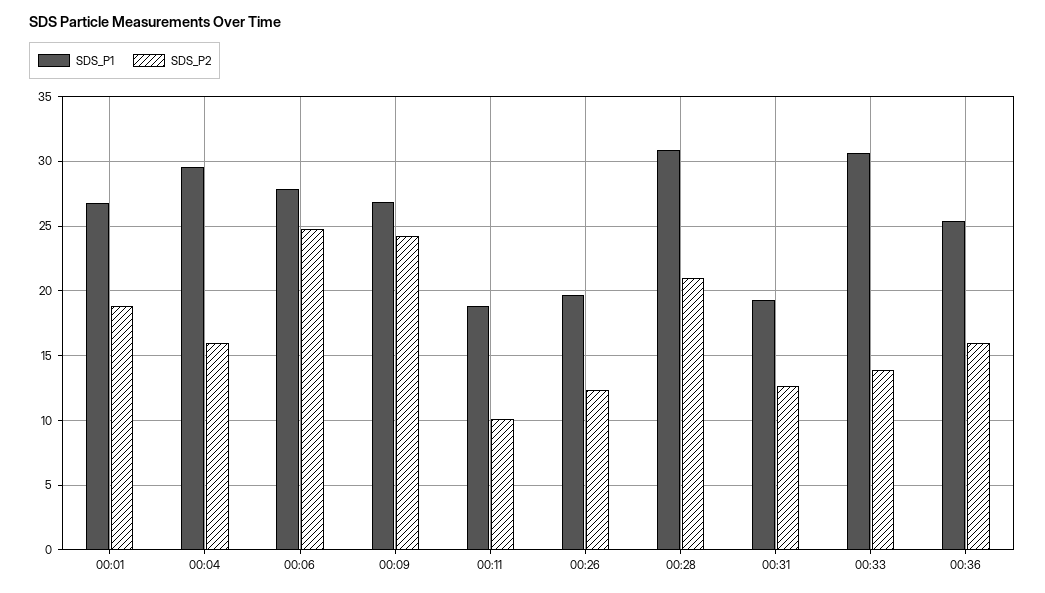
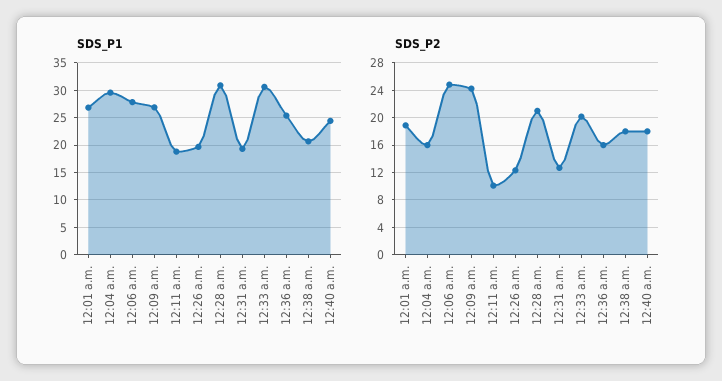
SDS_P2, 00:33: 14 -> 20
SDS_P1, 12:38 a.m.: none -> 20
SDS_P1, 12:40 a.m.: none -> 25
SDS_P2, 12:38 a.m.: none -> 18
SDS_P2, 12:40 a.m.: none -> 18

